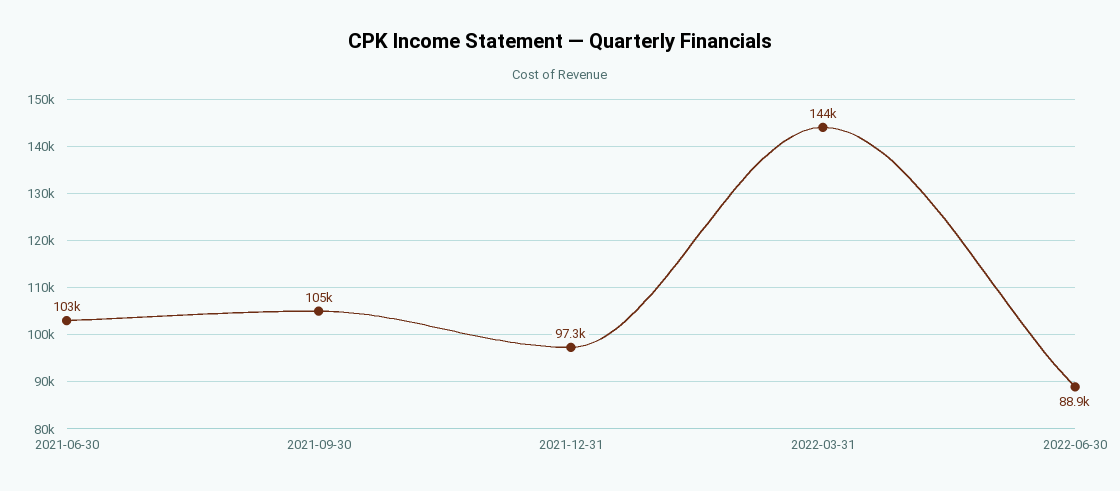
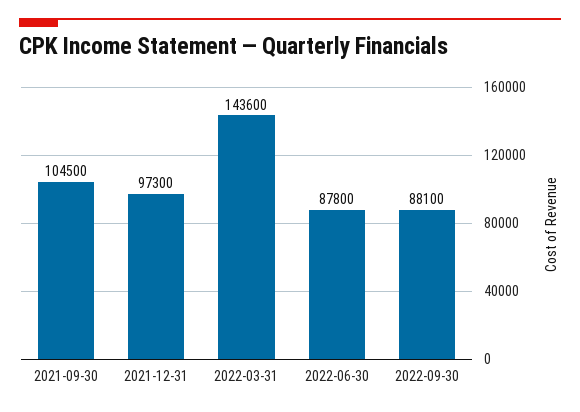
2021-06-30: 103000 -> none
2022-06-30: 88900 -> 87800
2022-09-30: none -> 88100

